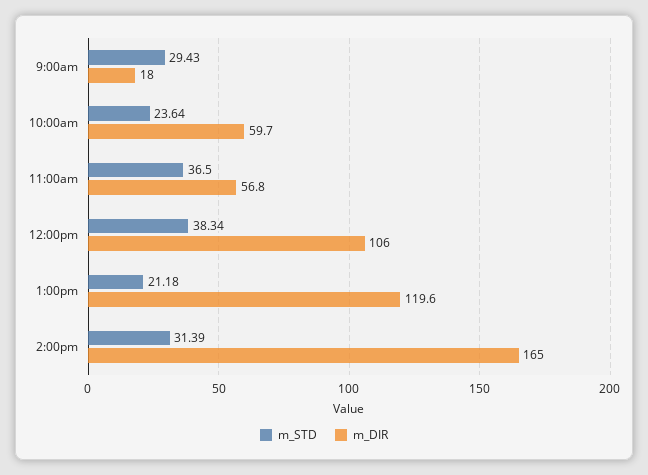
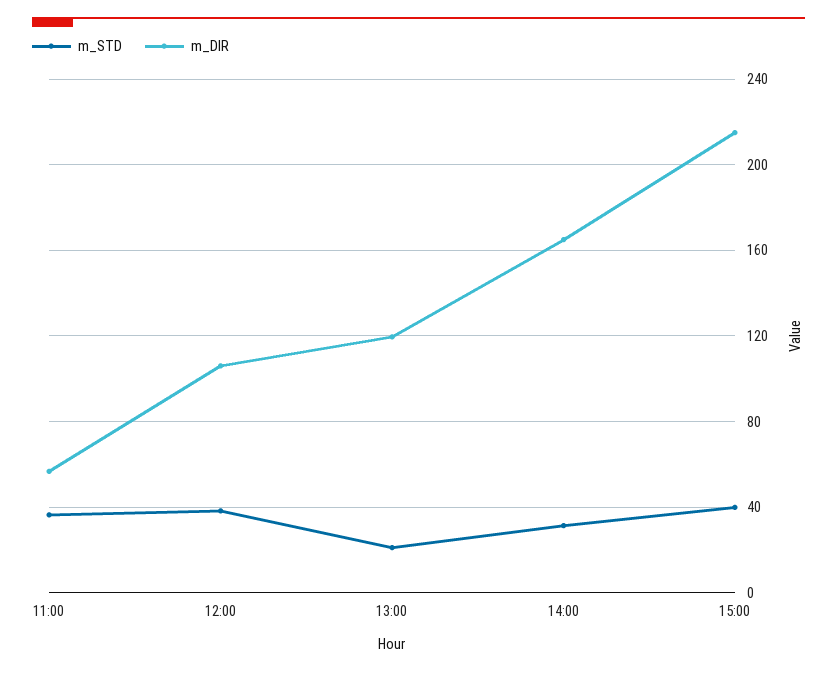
m_STD, 9:00am: 29.43 -> none
m_DIR, 9:00am: 18 -> none
m_STD, 10:00am: 23.64 -> none
m_DIR, 10:00am: 59.7 -> none
m_STD, 15:00: none -> 40
m_DIR, 15:00: none -> 215

